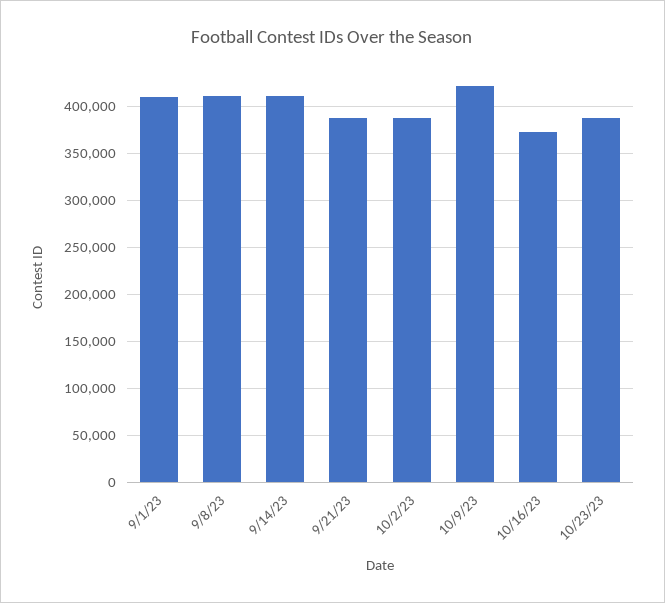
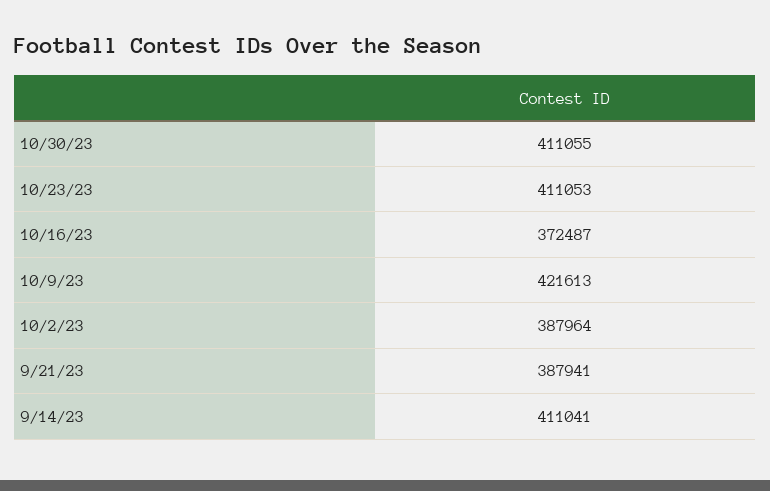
9/1/23: 410000 -> none
9/8/23: 410000 -> none
10/23/23: 390000 -> 411053
10/30/23: none -> 411055

